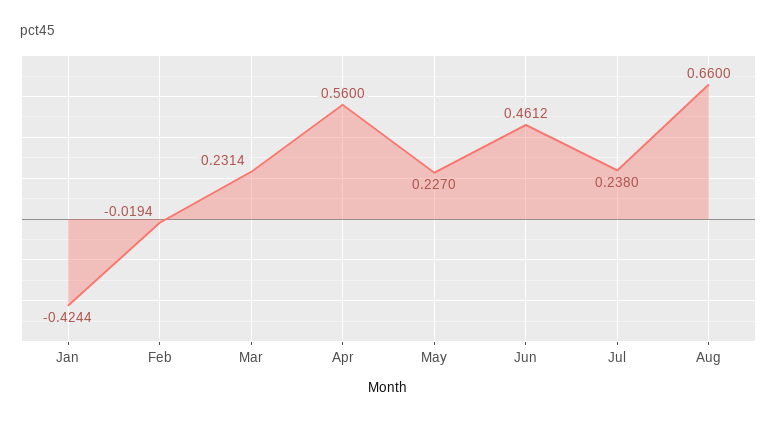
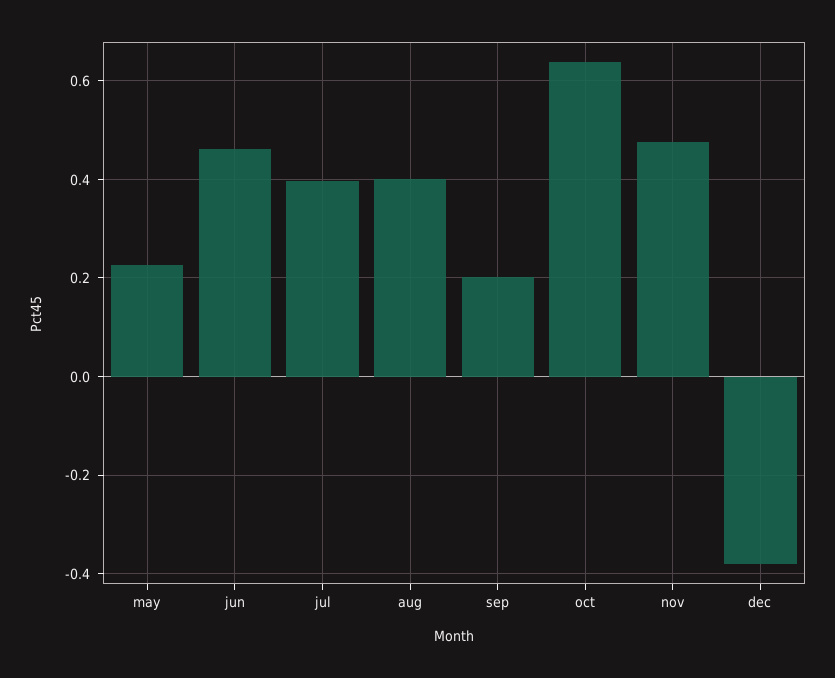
Jan: -0.4244 -> none
Feb: -0.0194 -> none
Mar: 0.2314 -> none
Apr: 0.56 -> none
Jul: 0.238 -> 0.4
Aug: 0.66 -> 0.4
sep: none -> 0.2
oct: none -> 0.64
nov: none -> 0.48
dec: none -> -0.38

